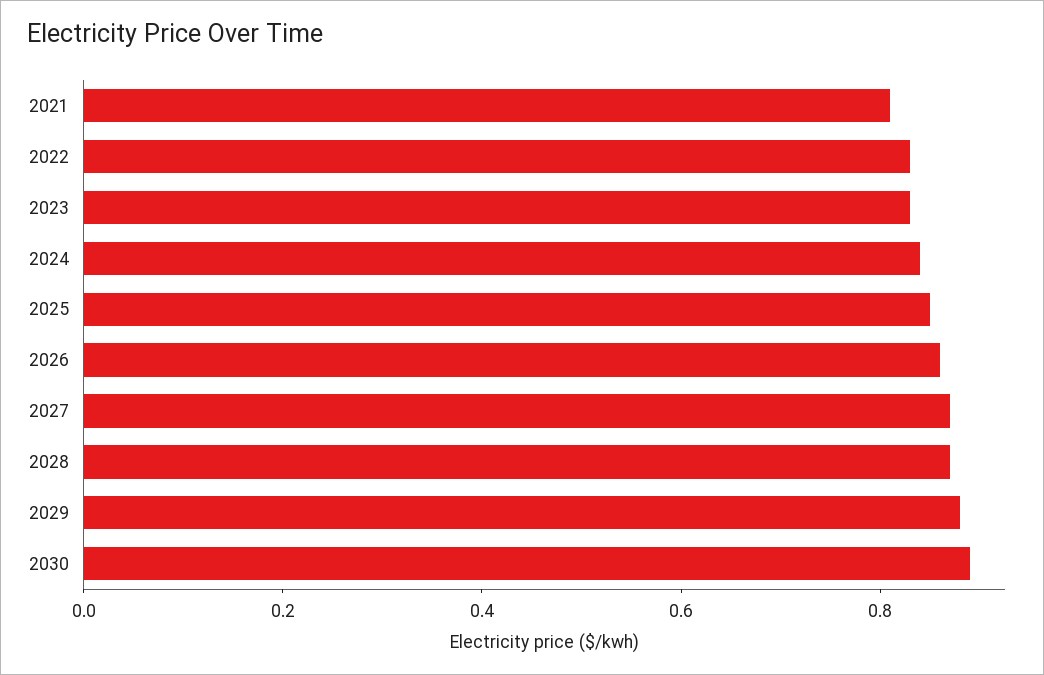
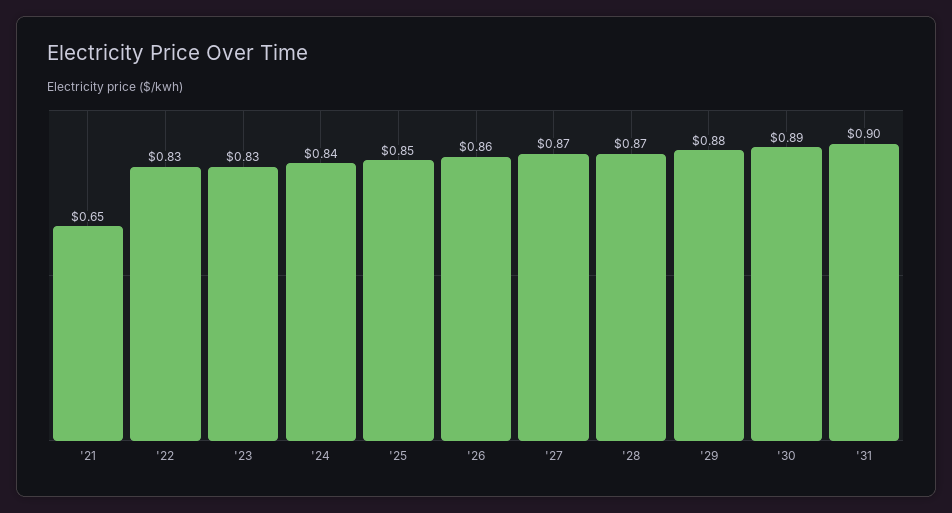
2021: 0.8 -> 0.65
'31: none -> 0.9

